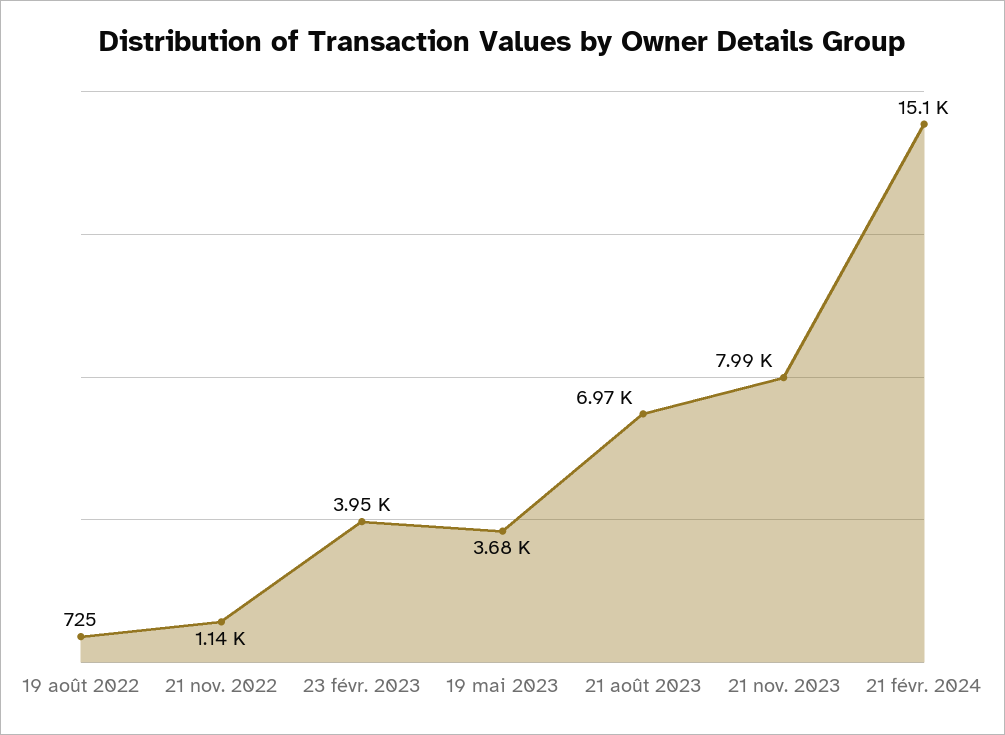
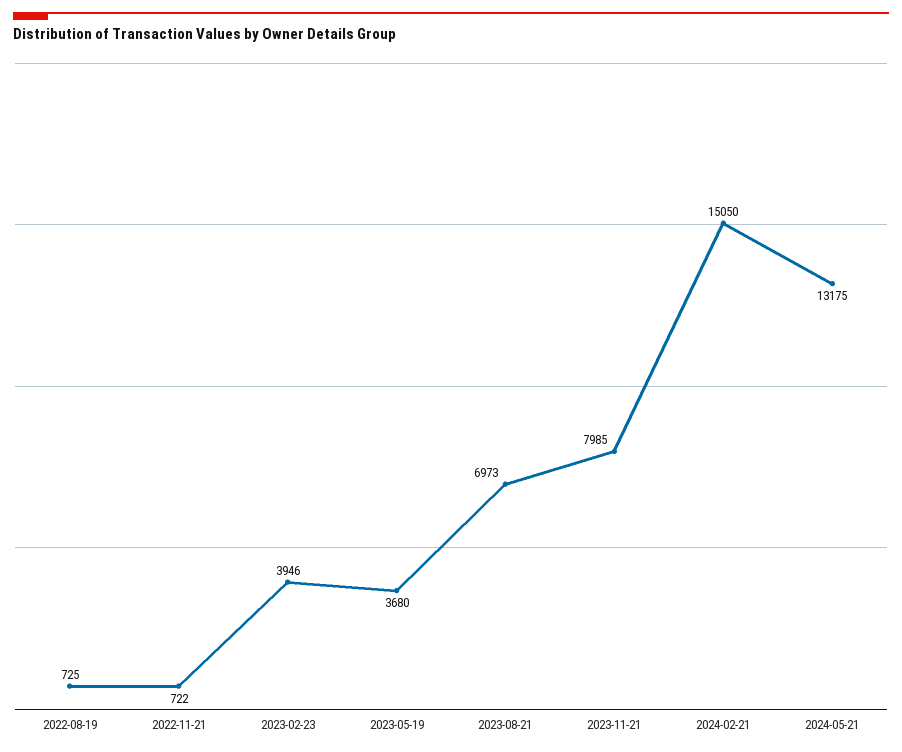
21 nov. 2022: 1140 -> 722
2024-05-21: none -> 13175

